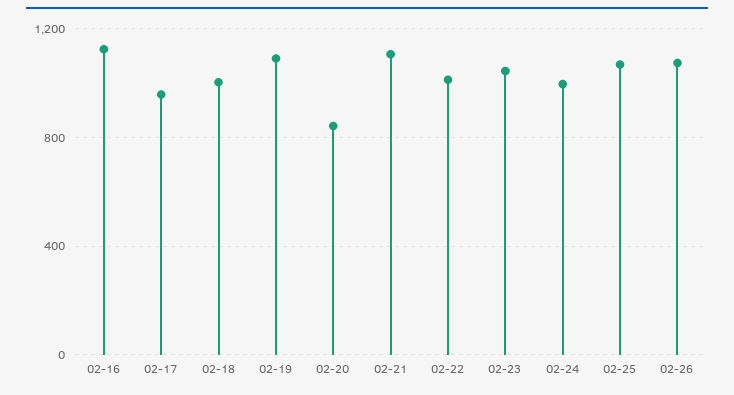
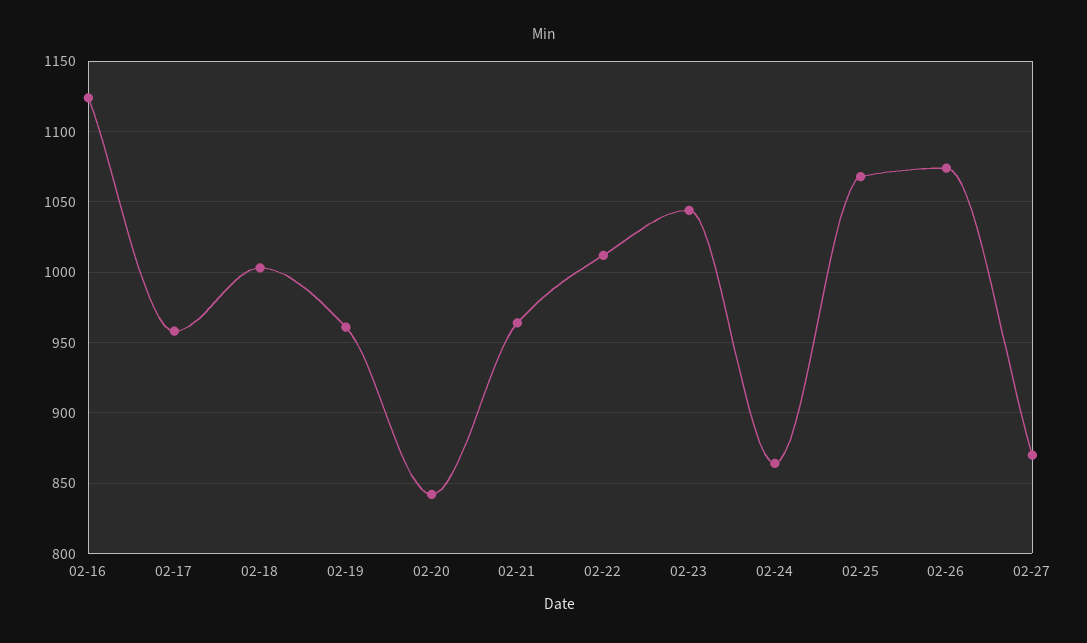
02-19: 1100 -> 960
02-21: 1100 -> 965
02-24: 1000 -> 865
02-27: none -> 870

